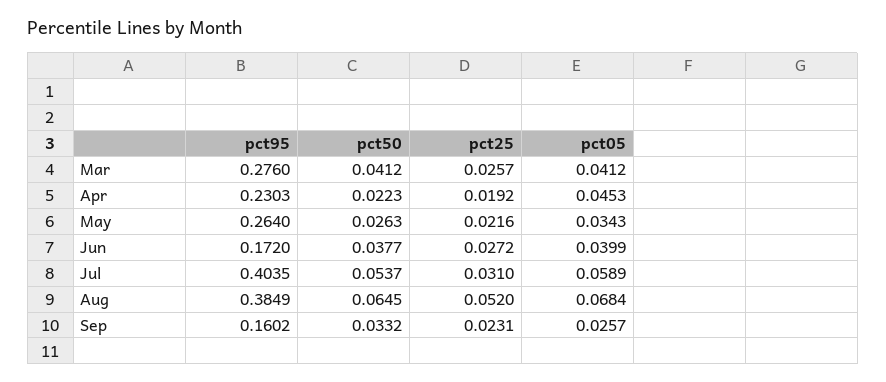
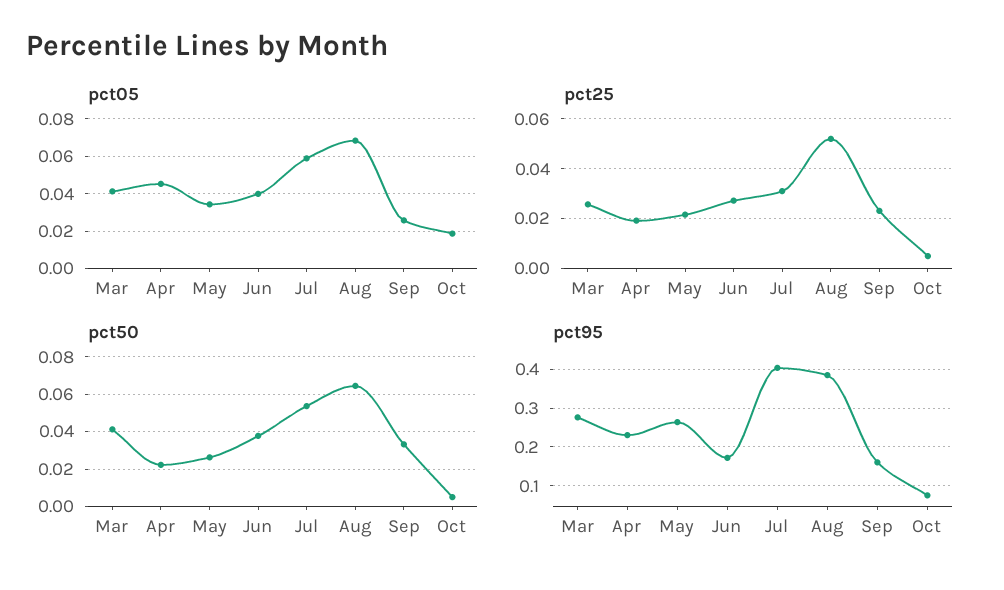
pct05, Oct: none -> 0.02
pct25, Oct: none -> 0.005
pct50, Oct: none -> 0.005
pct95, Oct: none -> 0.08

